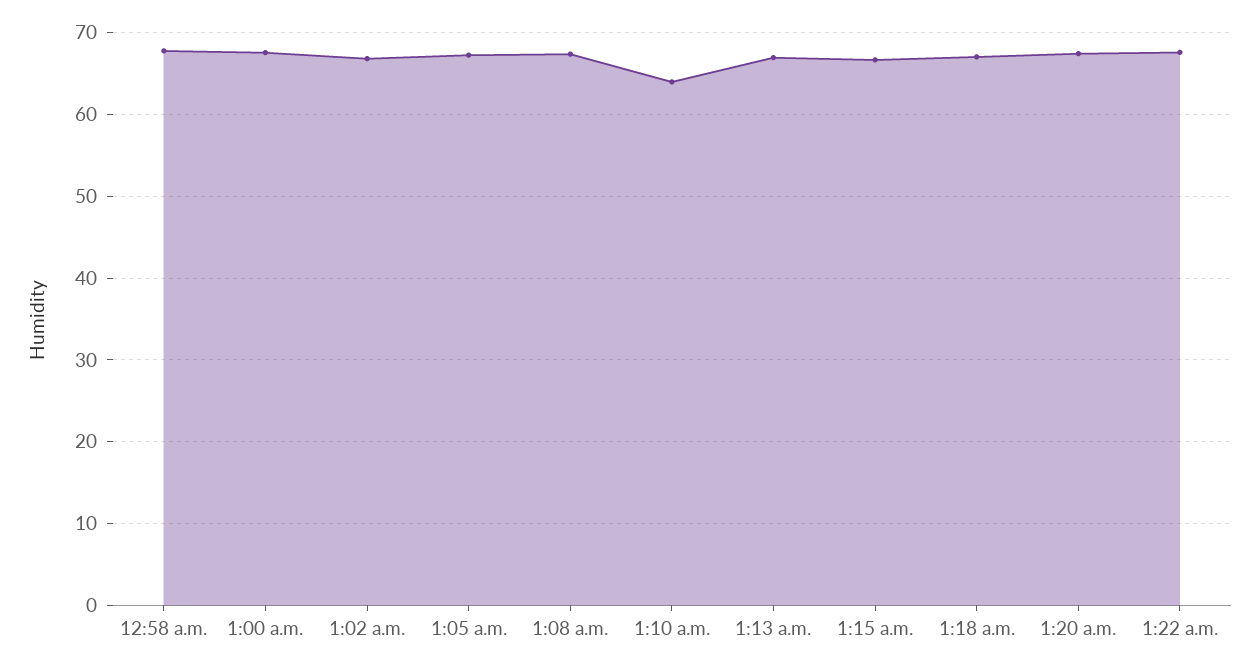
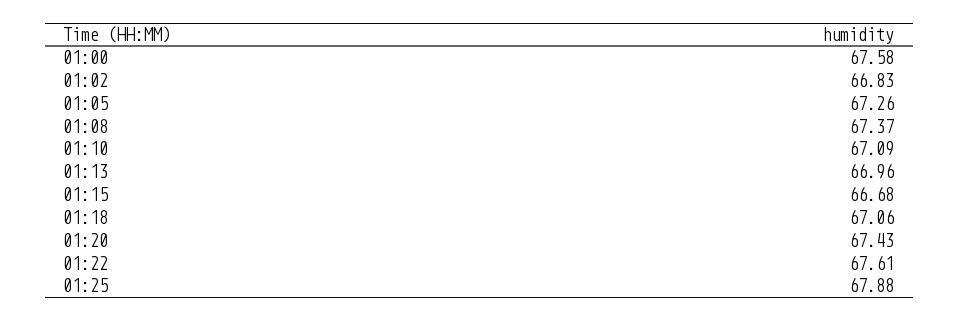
12:58 a.m.: 68 -> none
1:10 a.m.: 64 -> 67.09
01:25: none -> 67.88

